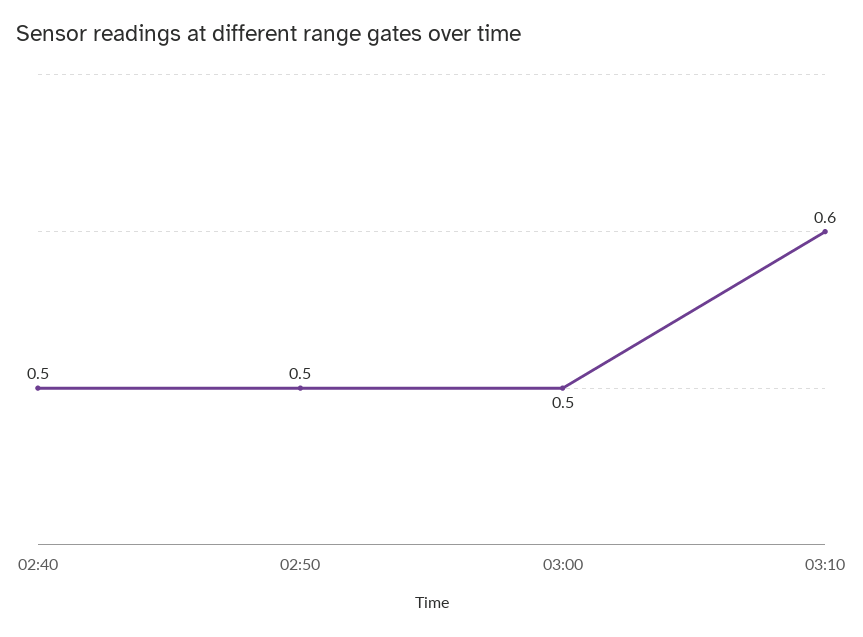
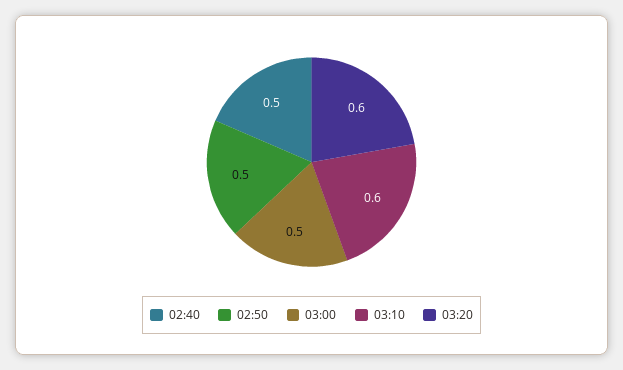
03:20: none -> 0.6

